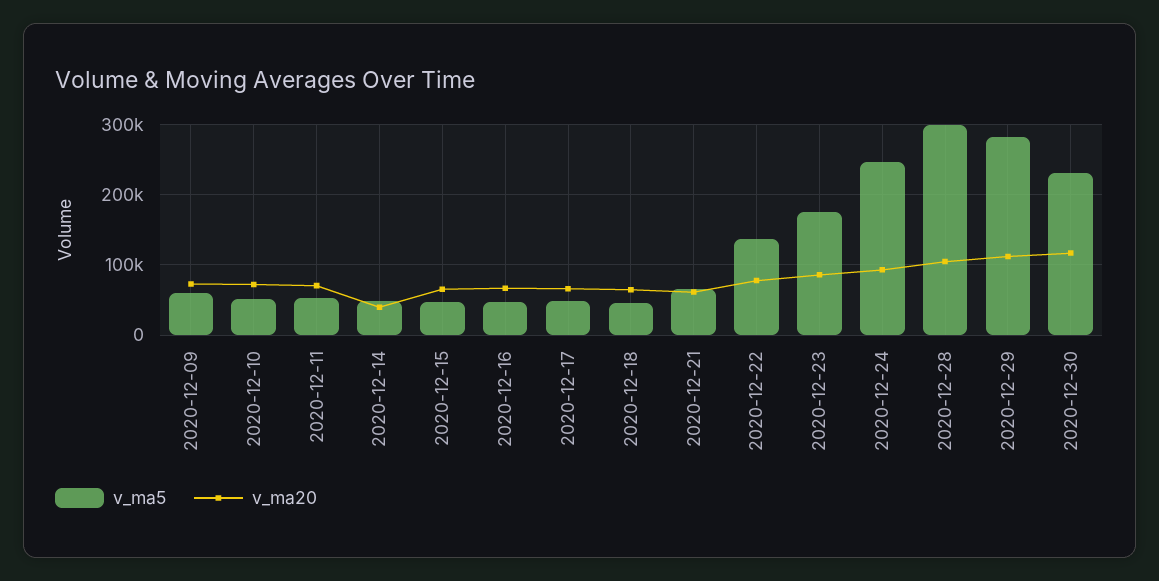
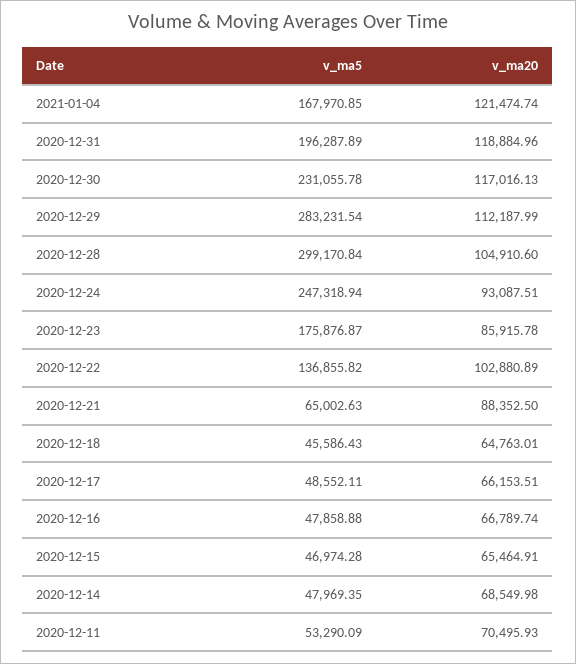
v_ma5, 2020-12-09: 60000 -> none
v_ma20, 2020-12-09: 70000 -> none
v_ma5, 2020-12-10: 50000 -> none
v_ma20, 2020-12-10: 70000 -> none
v_ma20, 2020-12-14: 40000 -> 68549.98
v_ma20, 2020-12-21: 60000 -> 88352.5
v_ma20, 2020-12-22: 80000 -> 102880.89
v_ma5, 2021-01-04: none -> 167970.85
v_ma20, 2021-01-04: none -> 121474.74
v_ma5, 2020-12-31: none -> 196287.89
v_ma20, 2020-12-31: none -> 118884.96

